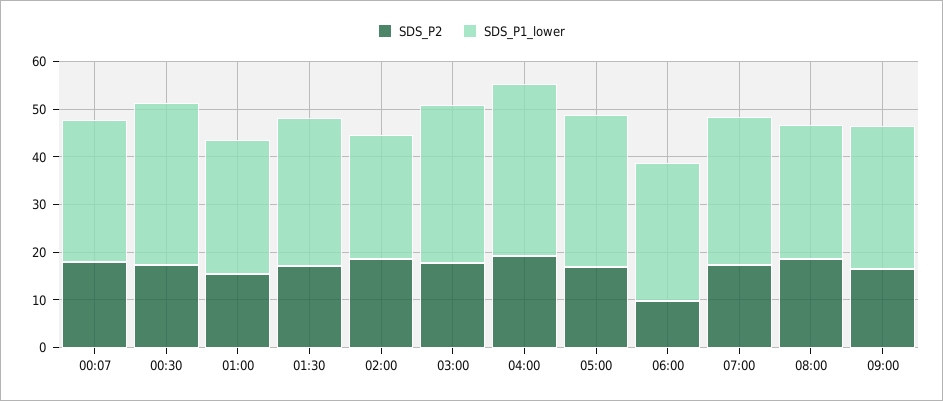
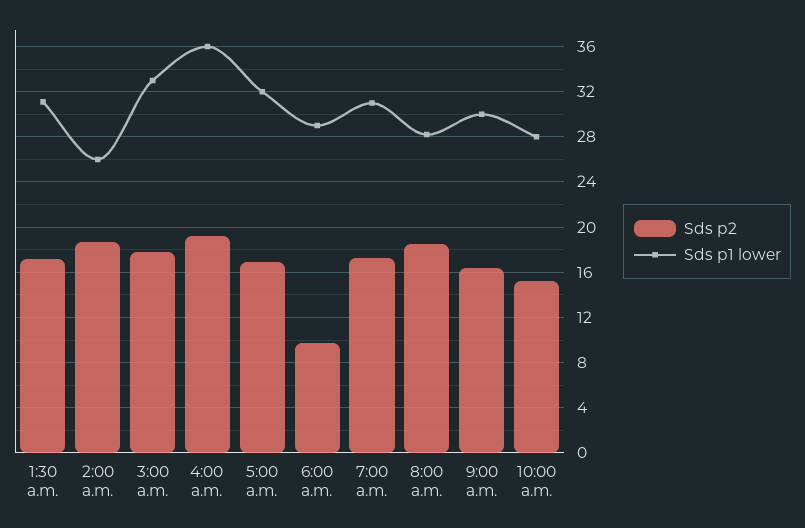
SDS_P2, 00:07: 18 -> none
SDS_P1_lower, 00:07: 30 -> none
SDS_P2, 00:30: 18 -> none
SDS_P1_lower, 00:30: 34 -> none
SDS_P2, 01:00: 16 -> none
SDS_P1_lower, 01:00: 28 -> none
SDS_P2, 10:00 a.m.: none -> 15
SDS_P1_lower, 10:00 a.m.: none -> 28

